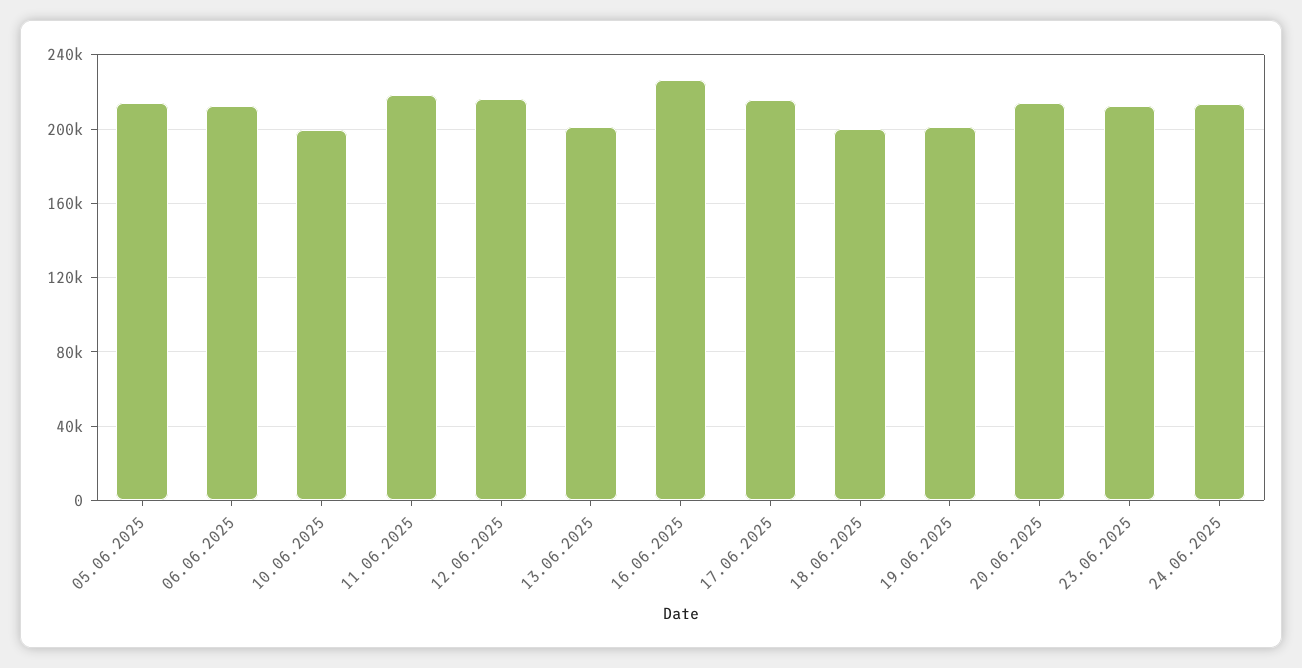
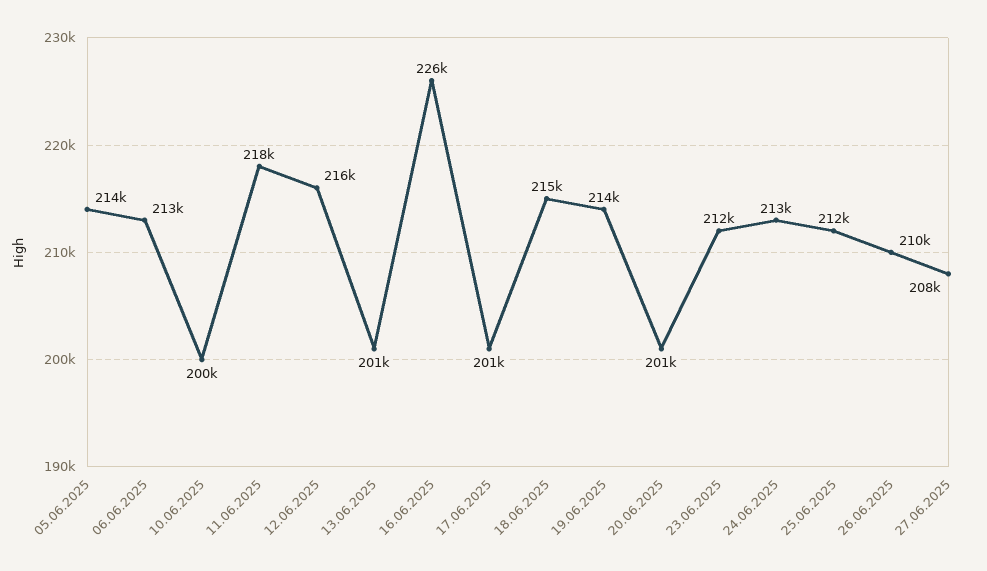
17.06.2025: 215000 -> 201000
18.06.2025: 200000 -> 215000
19.06.2025: 200000 -> 214000
20.06.2025: 215000 -> 201000
25.06.2025: none -> 212000
26.06.2025: none -> 210000
27.06.2025: none -> 208000

